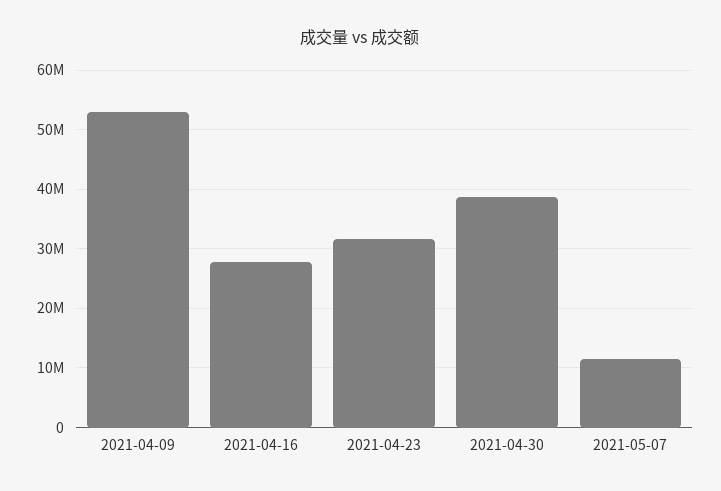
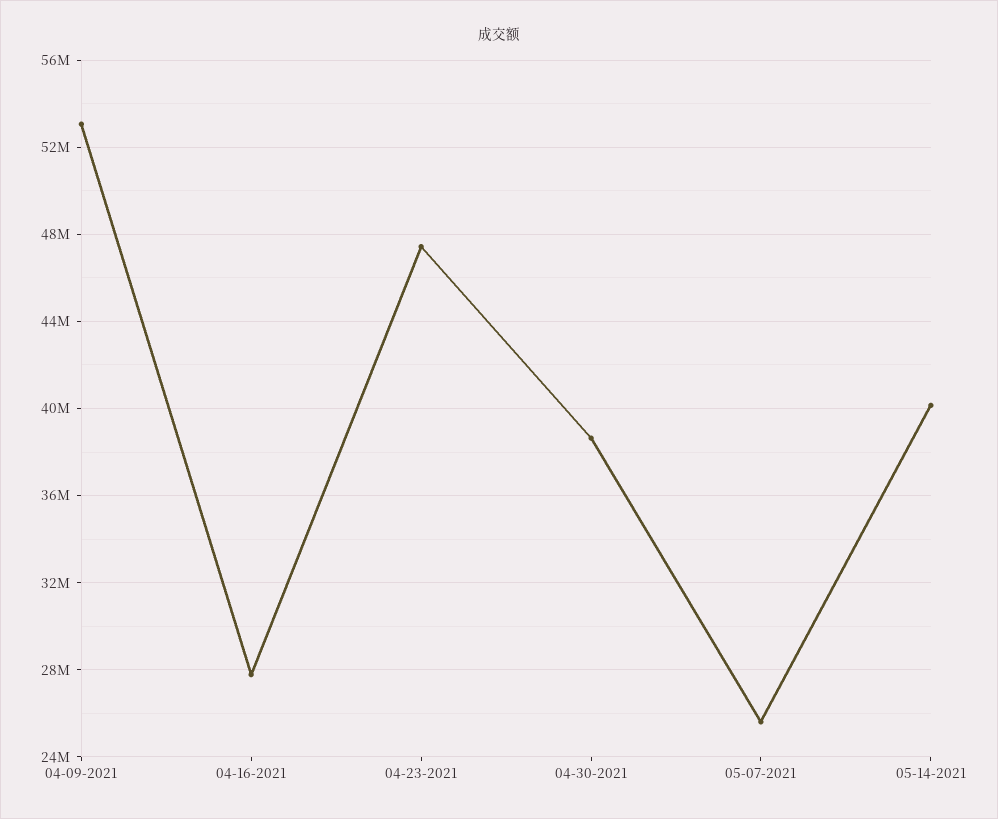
2021-04-23: 32000000 -> 47500000
2021-05-07: 12000000 -> 25500000
05-14-2021: none -> 40000000

